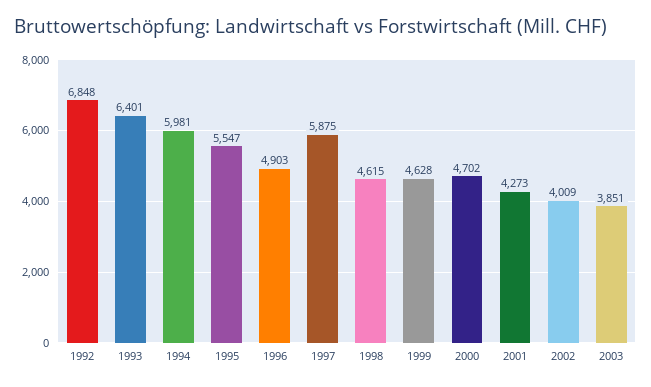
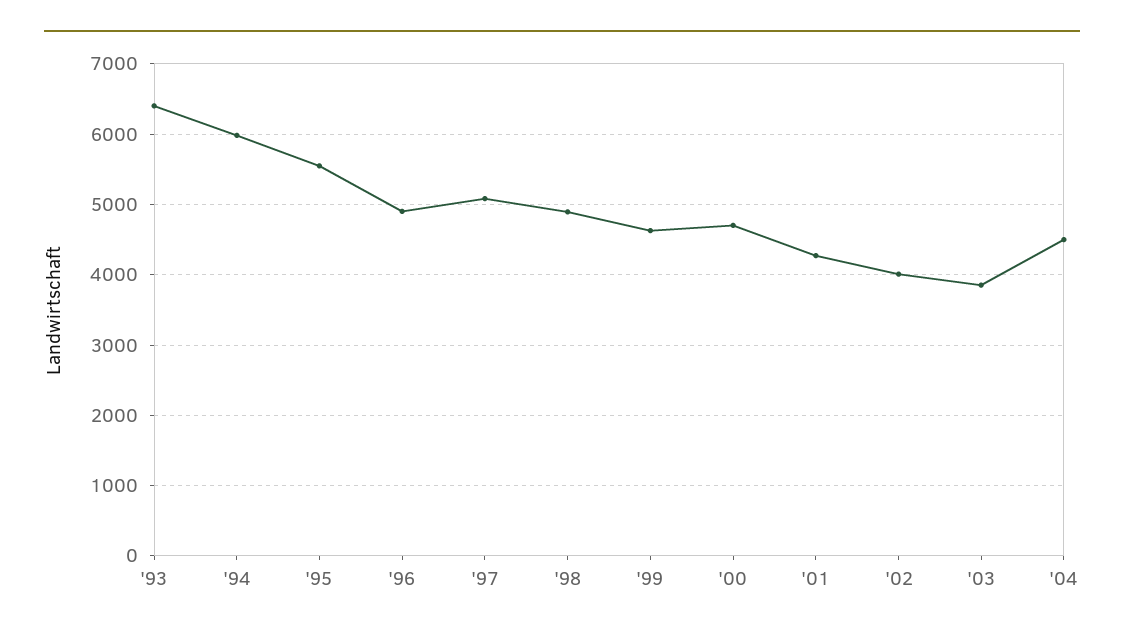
1992: 6848 -> none
1997: 5875 -> 5100
1998: 4615 -> 4900
'04: none -> 4500

